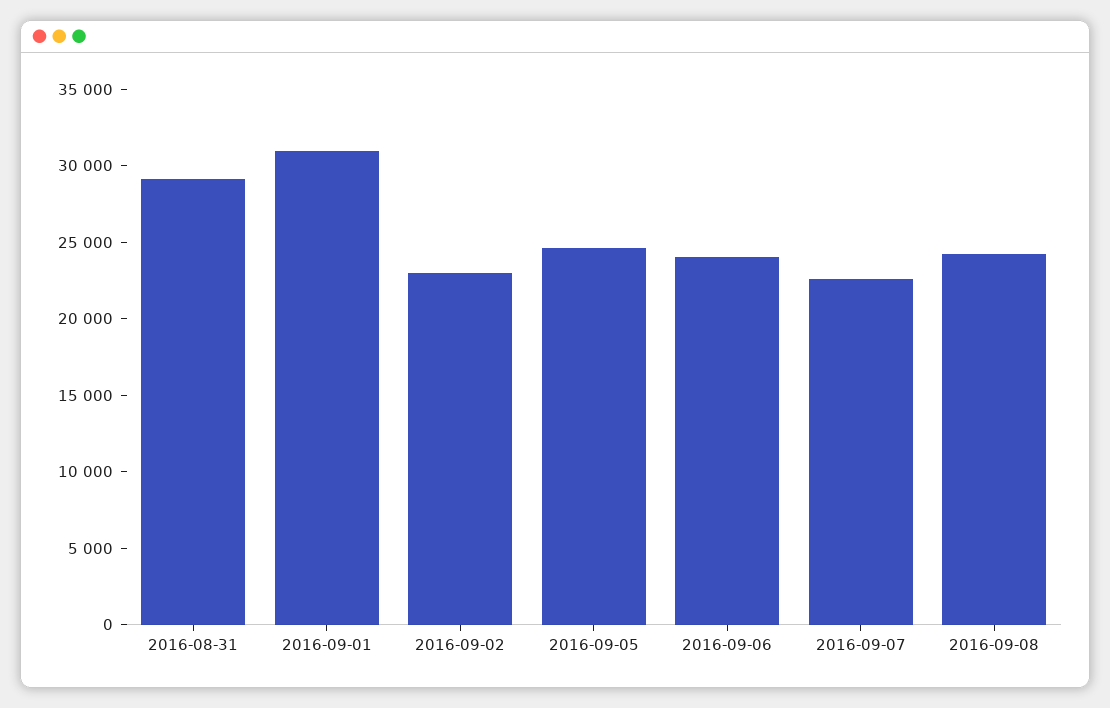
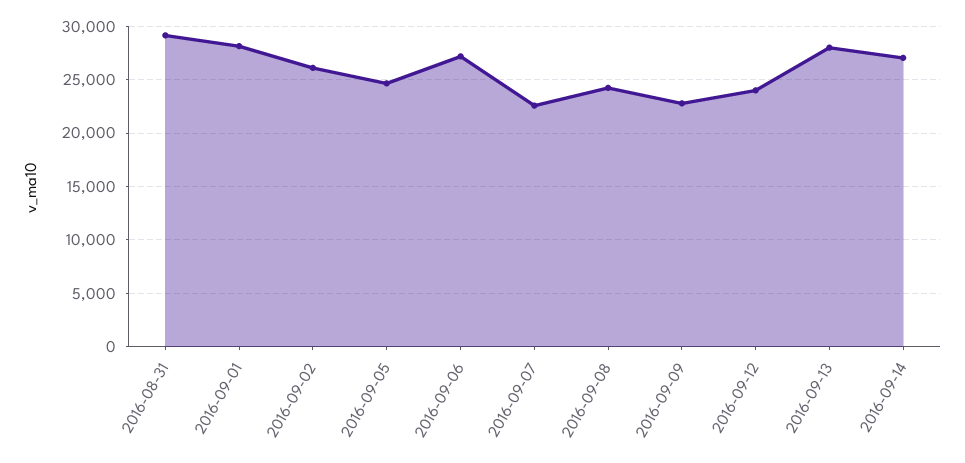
2016-09-01: 31000 -> 28000
2016-09-02: 23000 -> 26000
2016-09-06: 24000 -> 27000
2016-09-09: none -> 23000
2016-09-12: none -> 24000
2016-09-13: none -> 28000
2016-09-14: none -> 27000

